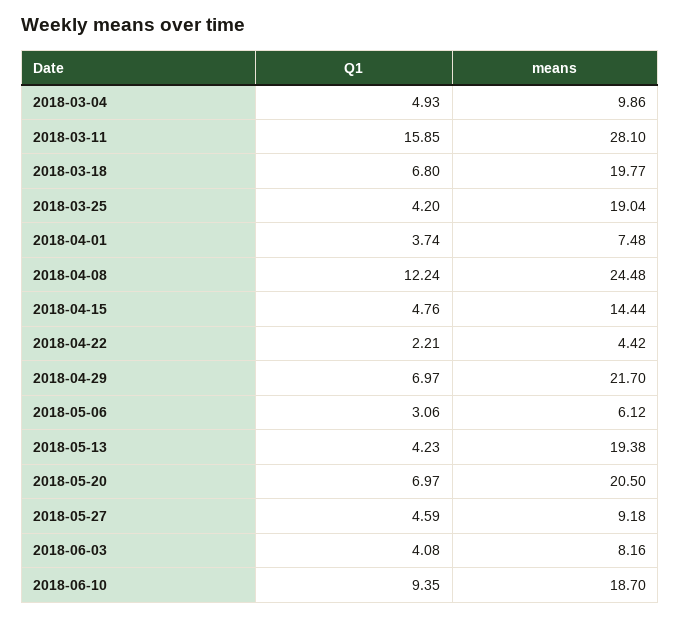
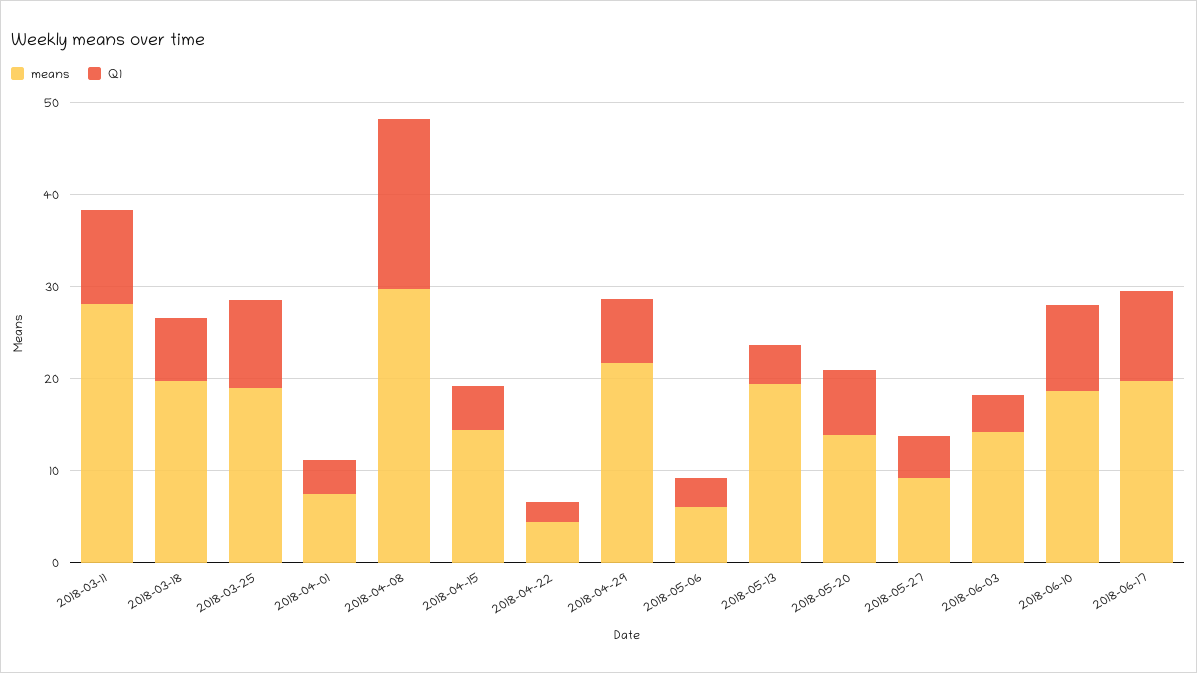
Q1, 2018-03-04: 4.93 -> none
means, 2018-03-04: 9.86 -> none
Q1, 2018-03-11: 15.85 -> 10
Q1, 2018-03-25: 4.2 -> 10
Q1, 2018-04-08: 12.24 -> 18
means, 2018-04-08: 24.48 -> 30
means, 2018-05-20: 20.5 -> 14
means, 2018-06-03: 8.16 -> 14
means, 2018-06-17: none -> 20
Q1, 2018-06-17: none -> 10

